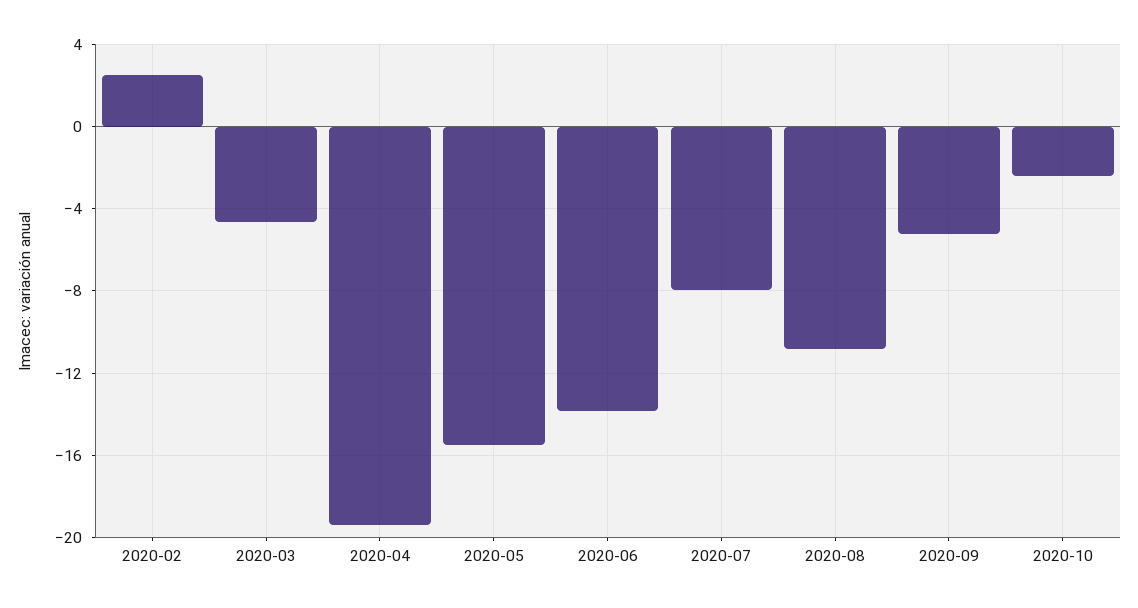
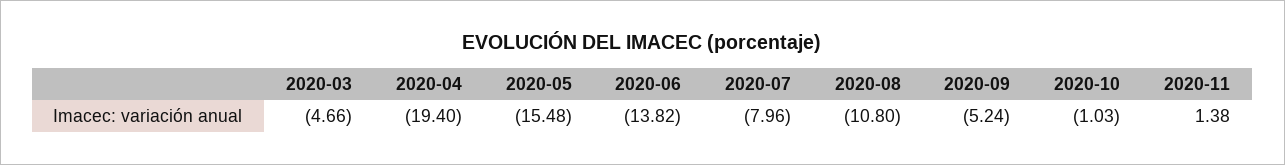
2020-02: 2.5 -> none
2020-10: -2.5 -> -1.03
2020-11: none -> 1.38

